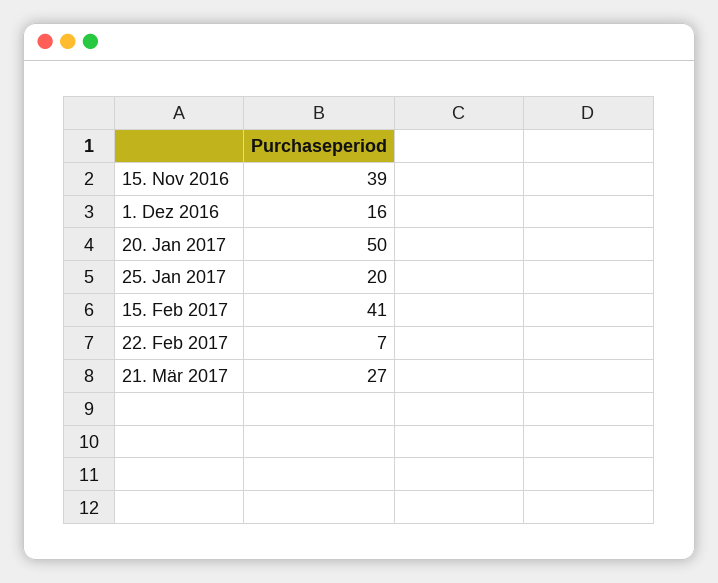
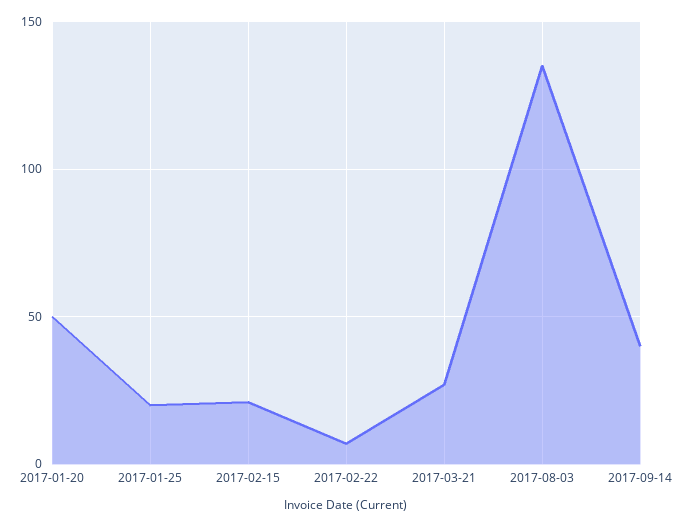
15. Nov 2016: 39 -> none
1. Dez 2016: 16 -> none
15. Feb 2017: 41 -> 20
2017-08-03: none -> 135
2017-09-14: none -> 40

